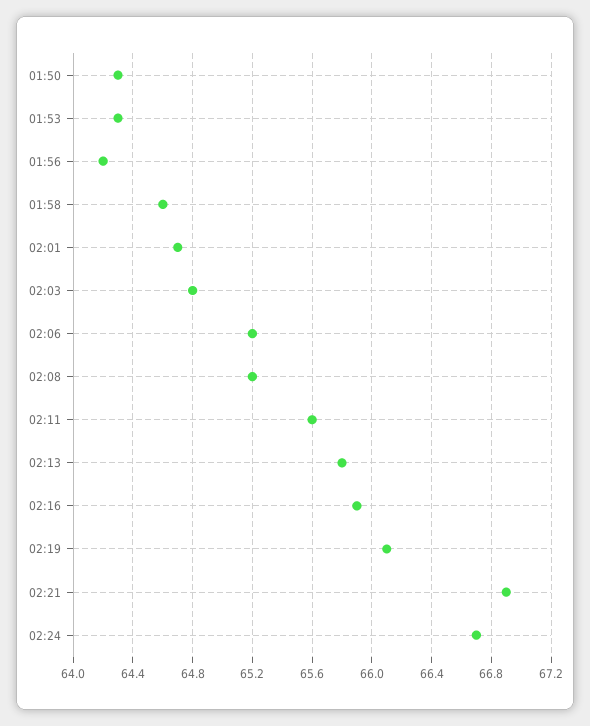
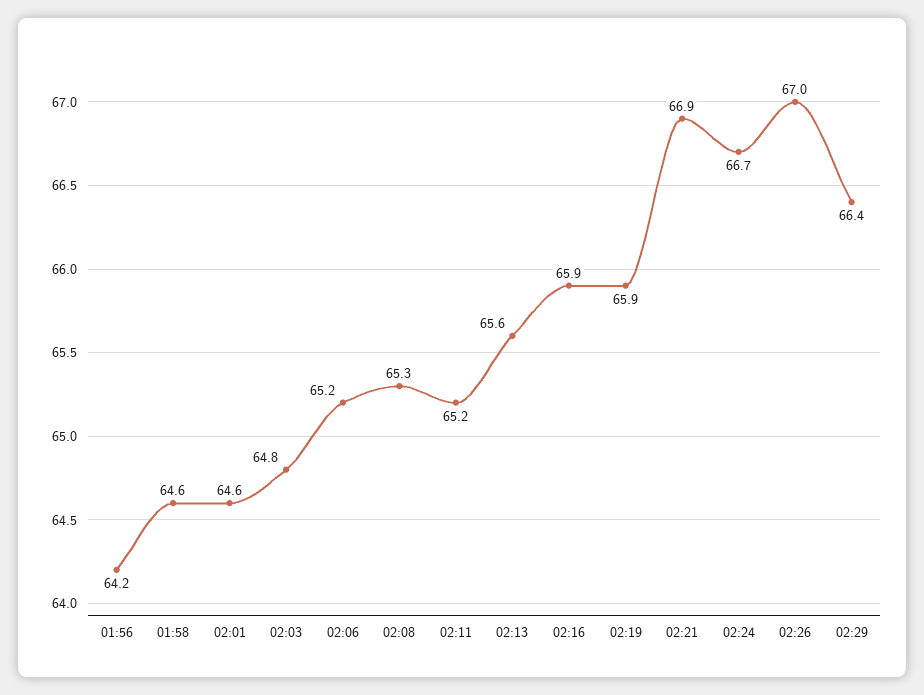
01:50: 64.3 -> none
01:53: 64.3 -> none
02:01: 64.7 -> 64.6
02:08: 65.2 -> 65.3
02:11: 65.6 -> 65.2
02:13: 65.8 -> 65.6
02:19: 66.1 -> 65.9
02:26: none -> 67
02:29: none -> 66.4

